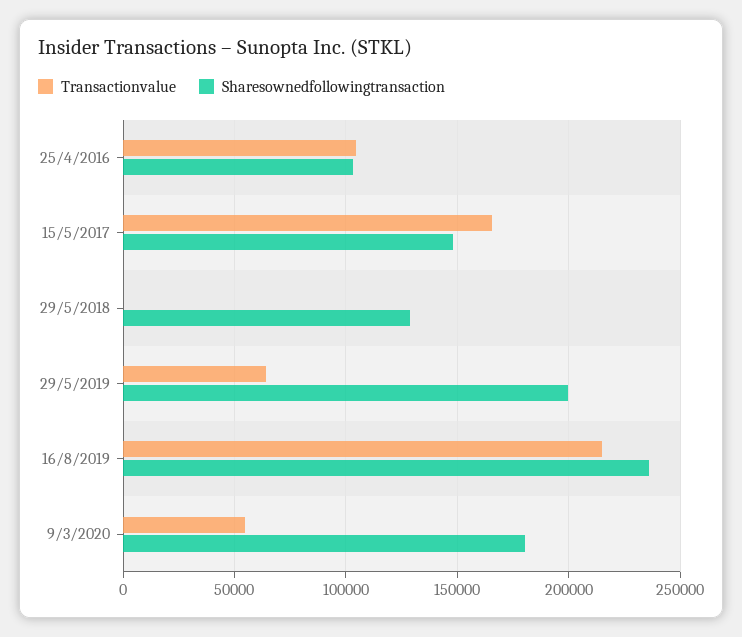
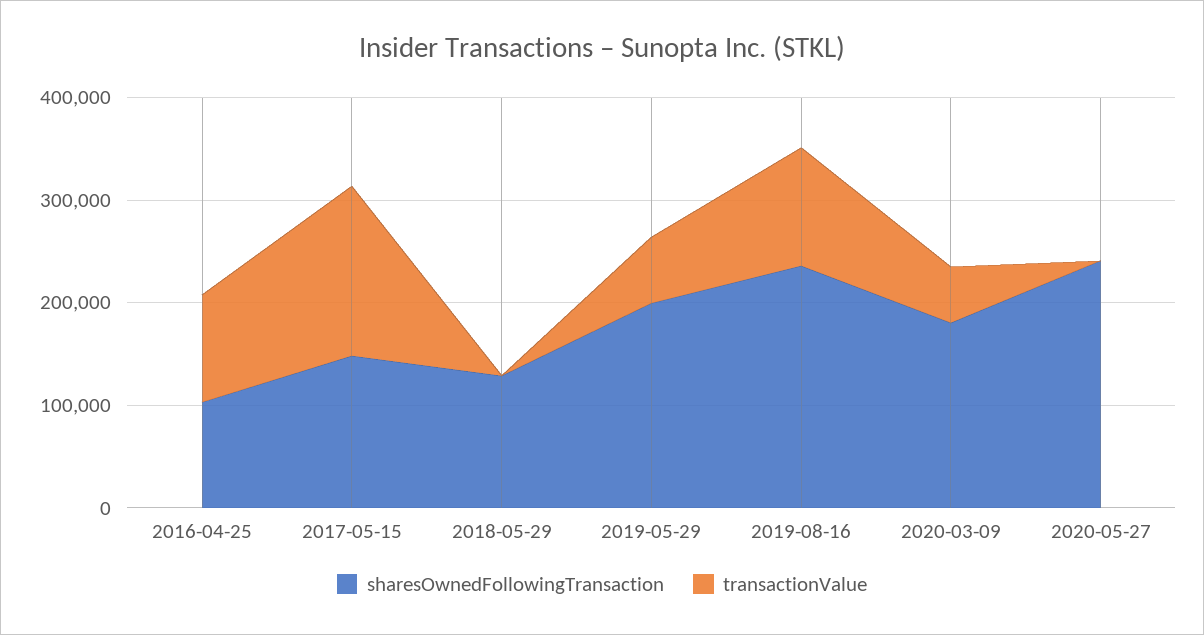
Transactionvalue, 16/8/2019: 215000 -> 120000
Sharesownedfollowingtransaction, 2020-05-27: none -> 240000
Transactionvalue, 2020-05-27: none -> 0

